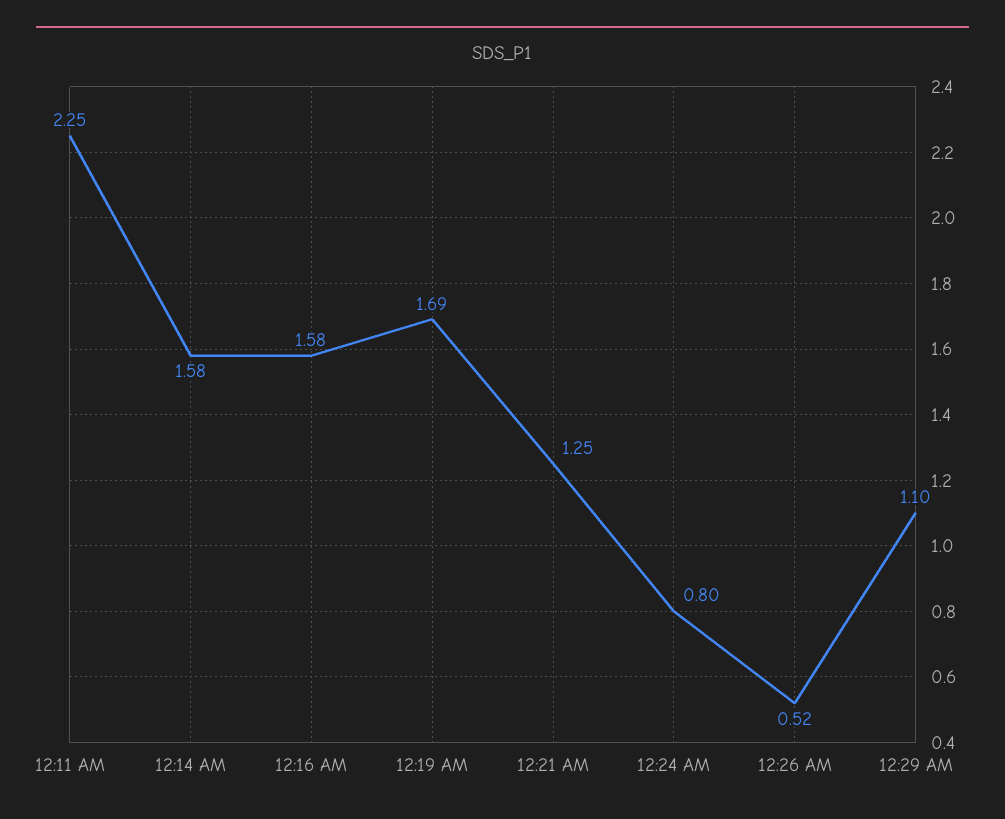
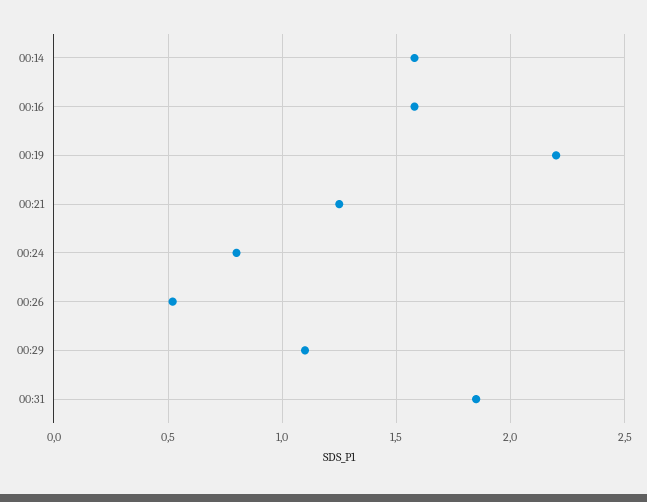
12:11 AM: 2.25 -> none
12:19 AM: 1.69 -> 2.2
00:31: none -> 1.85

